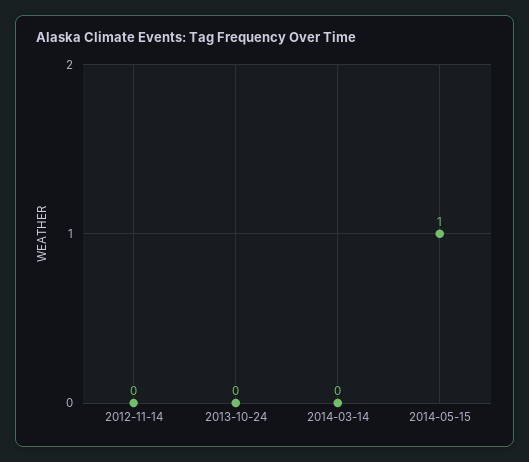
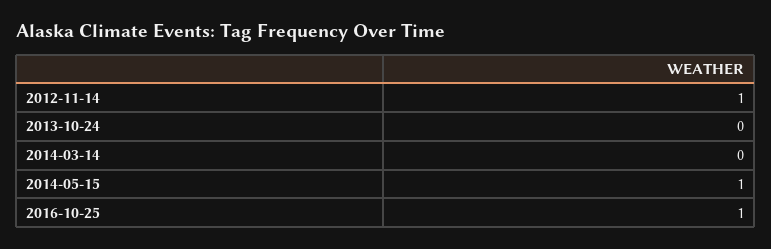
2012-11-14: 0 -> 1
2016-10-25: none -> 1

